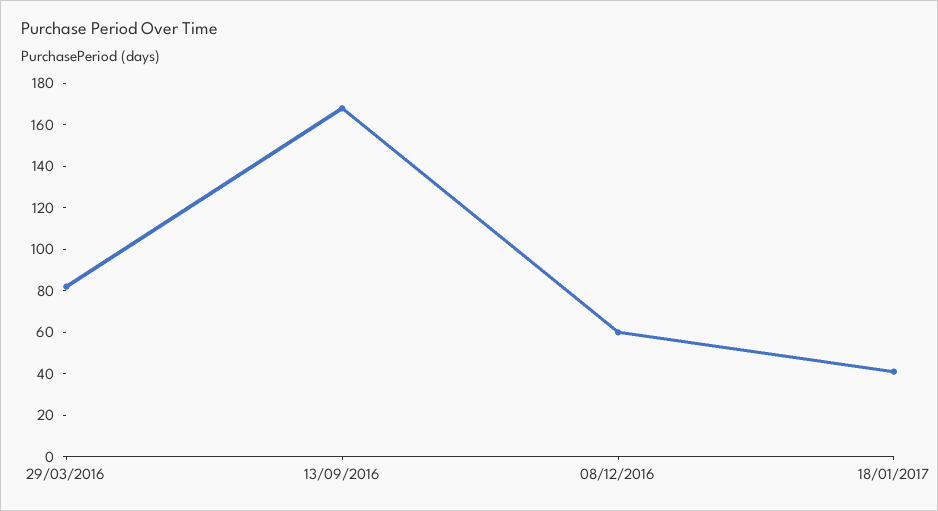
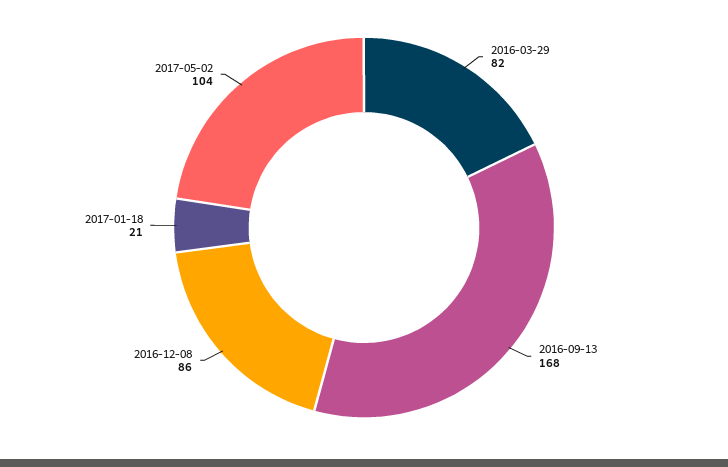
08/12/2016: 60 -> 86
18/01/2017: 40 -> 21
2017-05-02: none -> 104

